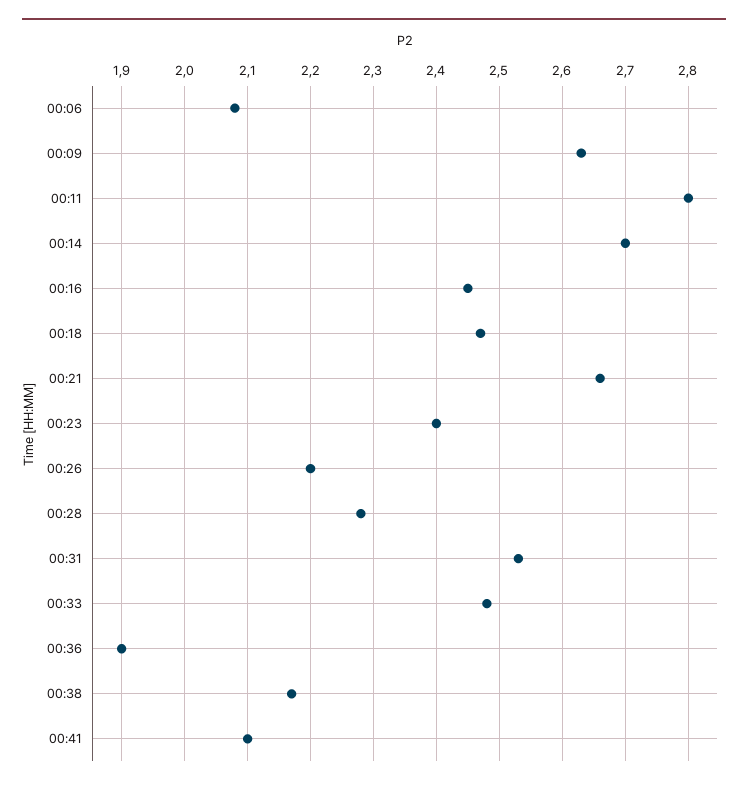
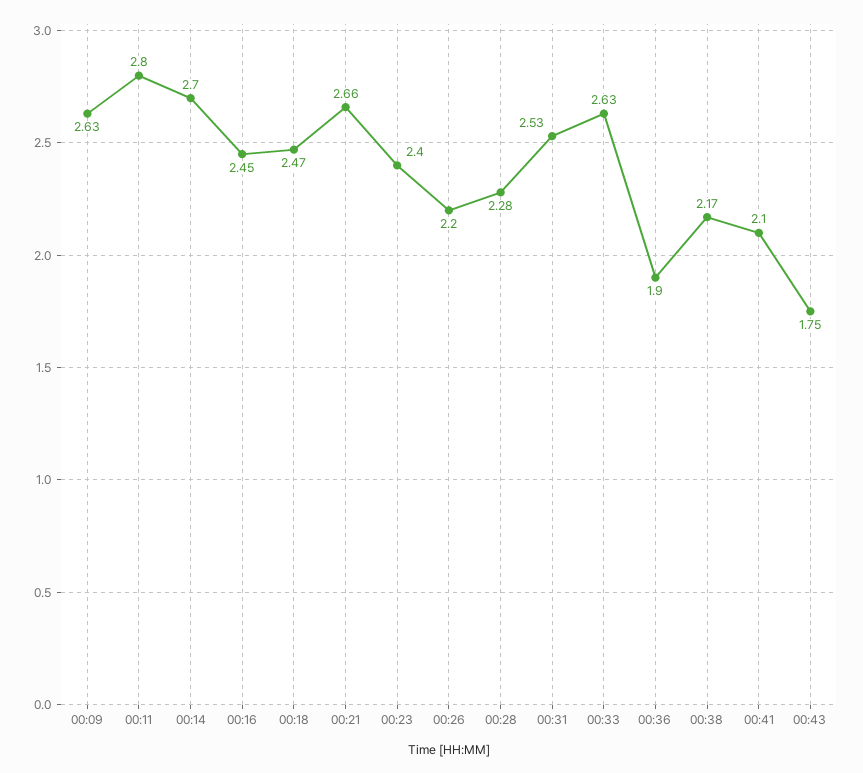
00:06: 2.08 -> none
00:33: 2.48 -> 2.63
00:43: none -> 1.75

